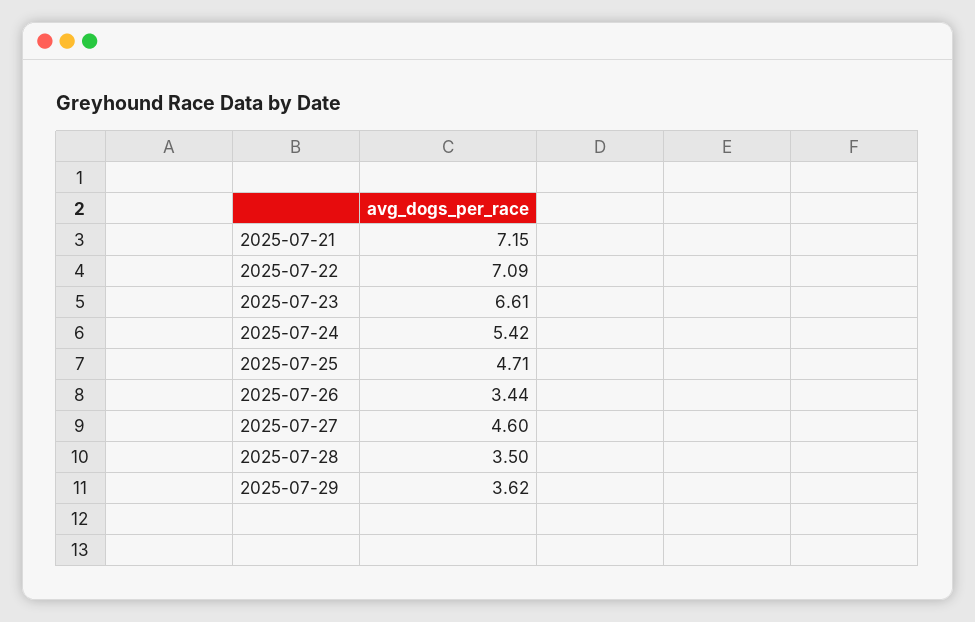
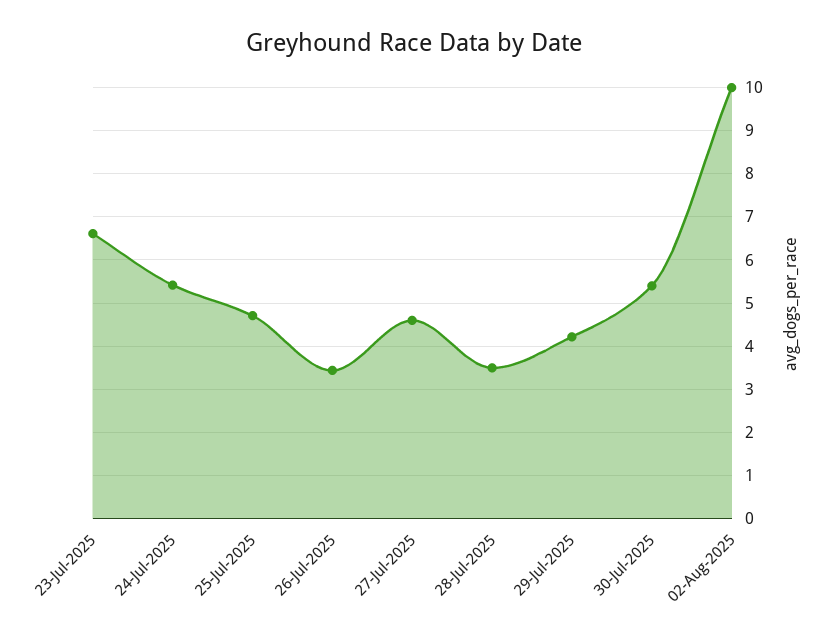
2025-07-21: 7.15 -> none
2025-07-22: 7.09 -> none
2025-07-29: 3.62 -> 4.2
30-Jul-2025: none -> 5.4
02-Aug-2025: none -> 10

